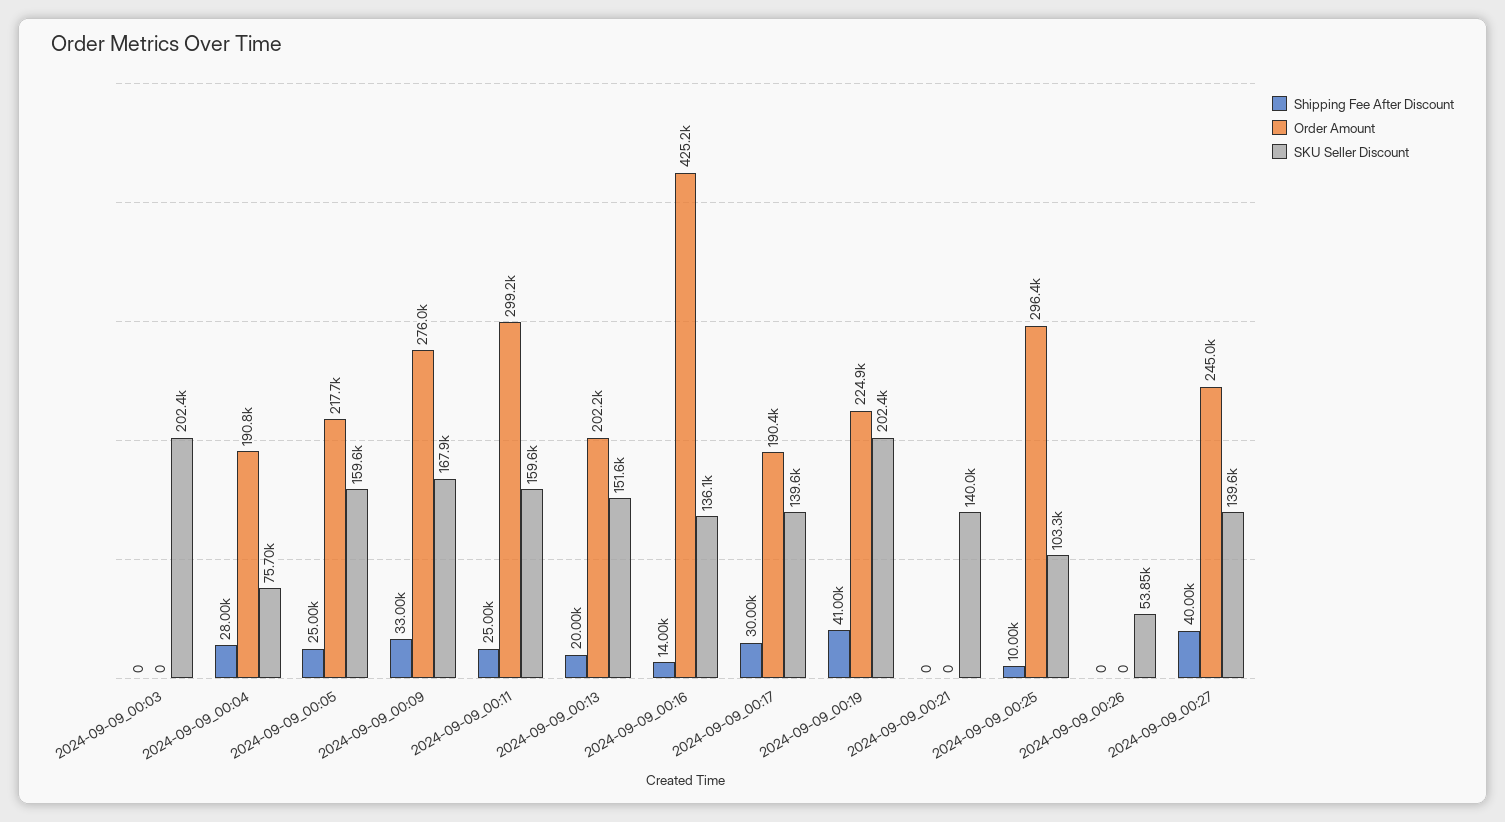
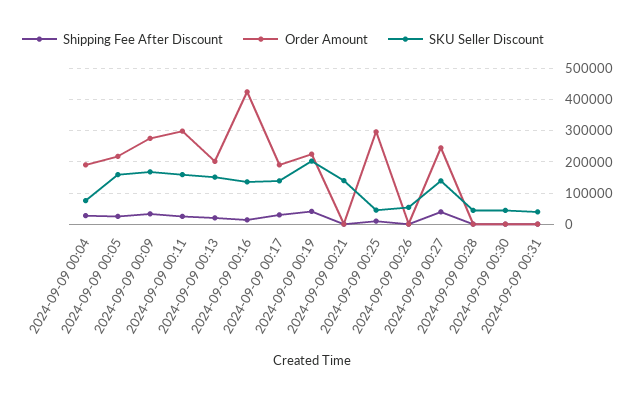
Shipping Fee After Discount, 2024-09-09_00:03: 0 -> none
Order Amount, 2024-09-09_00:03: 0 -> none
SKU Seller Discount, 2024-09-09_00:03: 202400 -> none
SKU Seller Discount, 2024-09-09_00:25: 103300 -> 40000
Shipping Fee After Discount, 2024-09-09 00:28: none -> 0
Order Amount, 2024-09-09 00:28: none -> 0
SKU Seller Discount, 2024-09-09 00:28: none -> 40000
Shipping Fee After Discount, 2024-09-09 00:30: none -> 0
Order Amount, 2024-09-09 00:30: none -> 0
SKU Seller Discount, 2024-09-09 00:30: none -> 40000
Shipping Fee After Discount, 2024-09-09 00:31: none -> 0
Order Amount, 2024-09-09 00:31: none -> 0
SKU Seller Discount, 2024-09-09 00:31: none -> 40000

